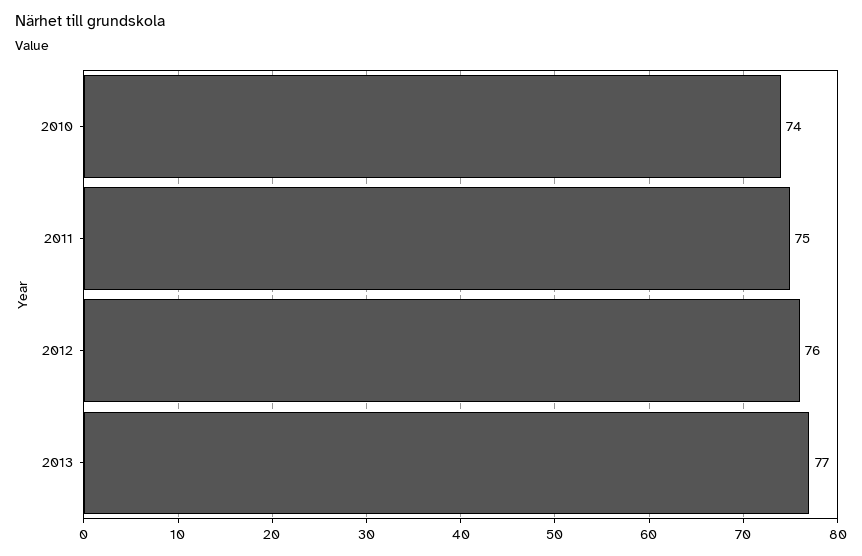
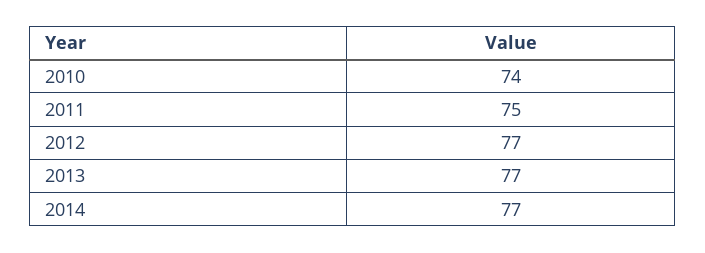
2012: 76 -> 77
2014: none -> 77

